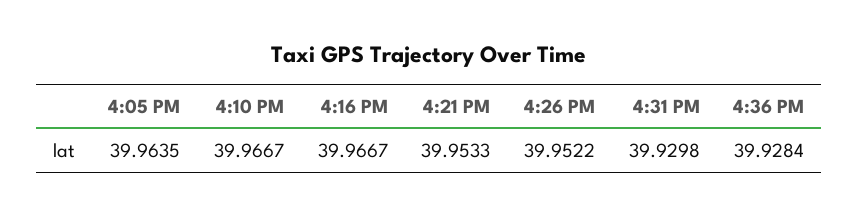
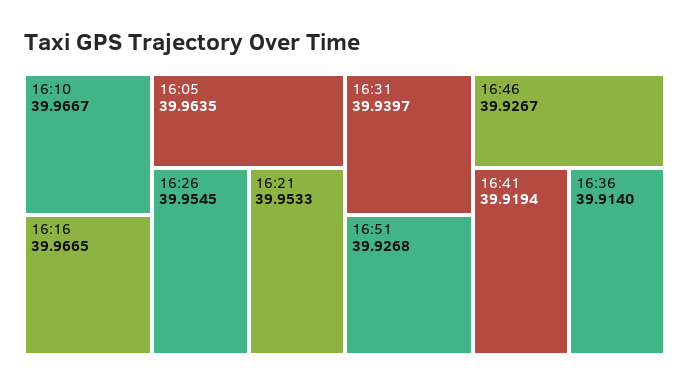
4:16 PM: 39.9667 -> 39.9665
4:26 PM: 39.9522 -> 39.9545
4:31 PM: 39.9298 -> 39.9397
4:36 PM: 39.9284 -> 39.914
16:51: none -> 39.9268
16:46: none -> 39.9267
16:41: none -> 39.9194

